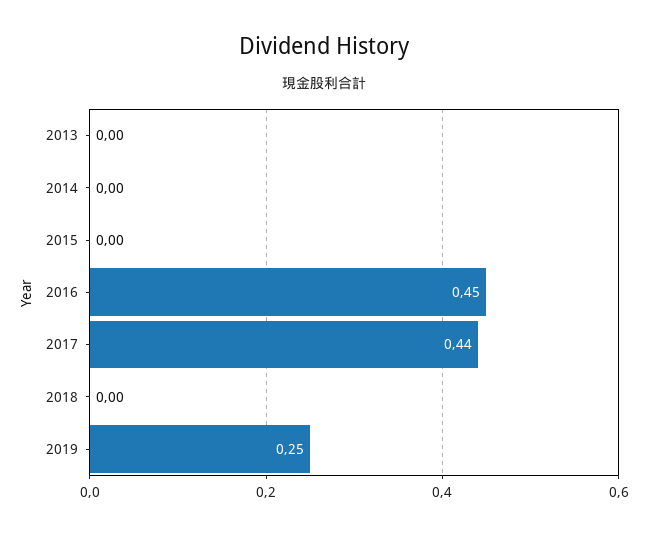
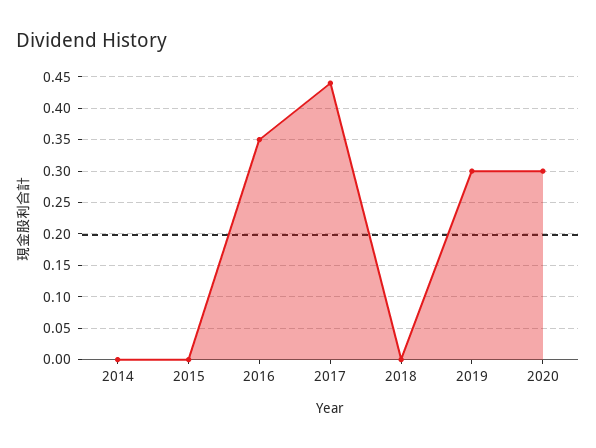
2013: 0 -> none
2016: 0.45 -> 0.35
2019: 0.25 -> 0.3
2020: none -> 0.3

